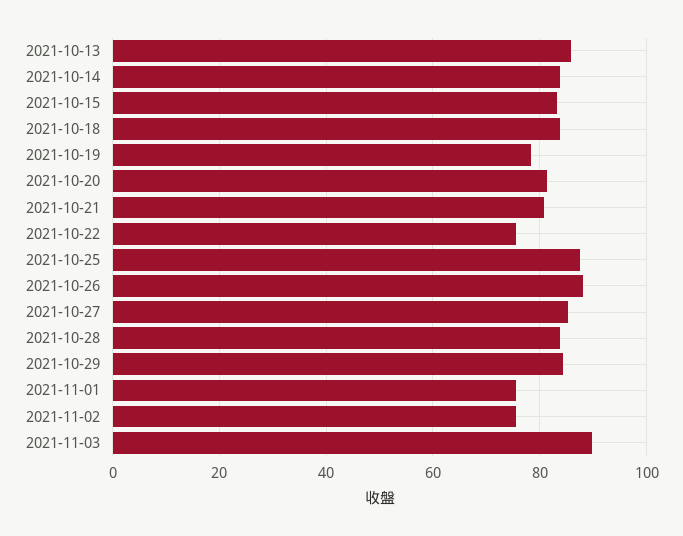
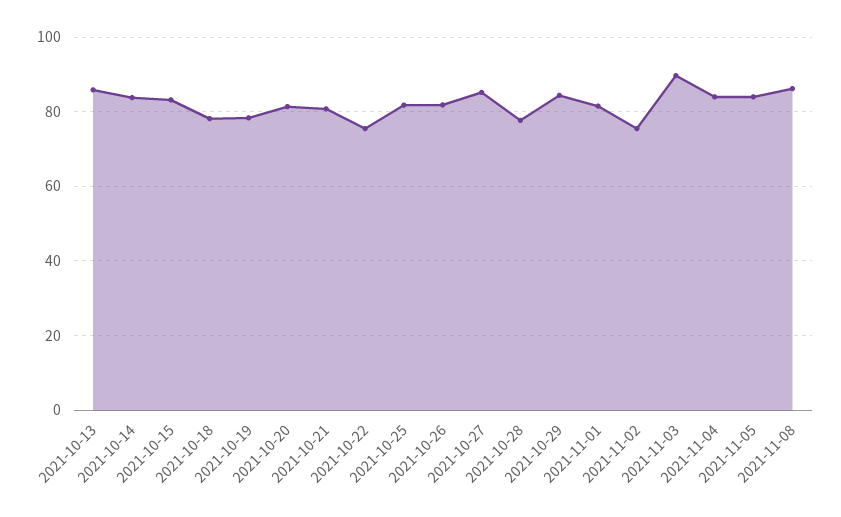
2021-10-18: 84 -> 78
2021-10-25: 88 -> 82
2021-10-26: 88 -> 82
2021-10-28: 84 -> 78
2021-11-01: 76 -> 82
2021-11-04: none -> 84
2021-11-05: none -> 84
2021-11-08: none -> 86

